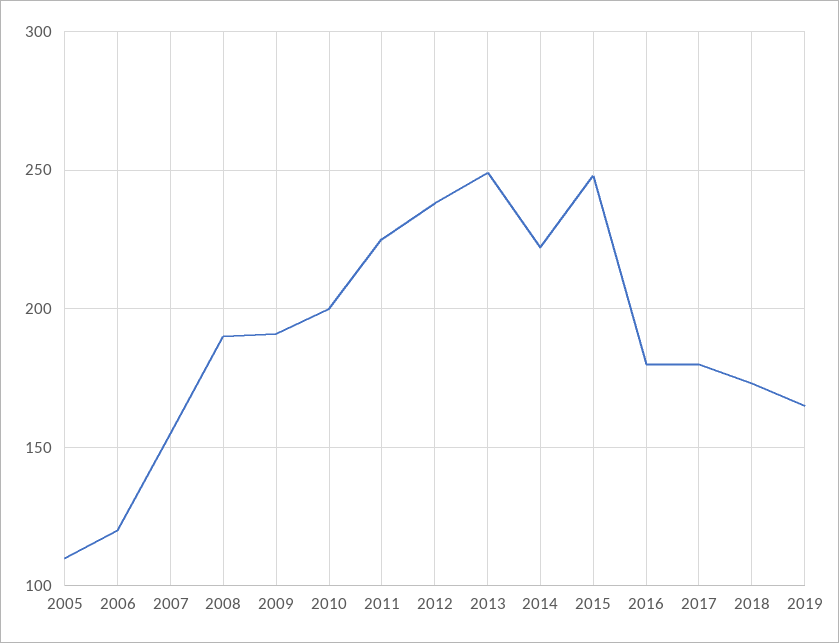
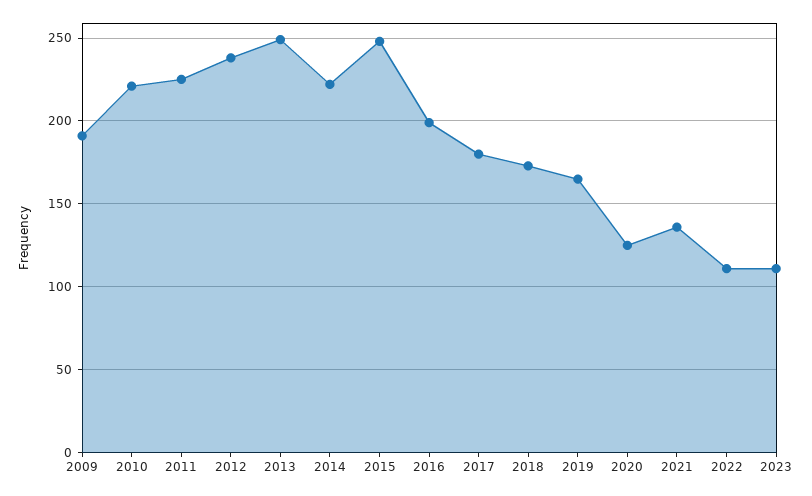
2005: 110 -> none
2006: 120 -> none
2007: 155 -> none
2008: 190 -> none
2010: 200 -> 220
2016: 180 -> 200
2020: none -> 125
2021: none -> 135
2022: none -> 110
2023: none -> 110

